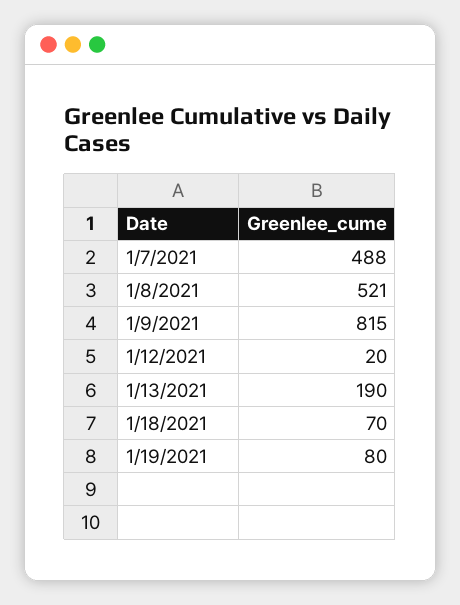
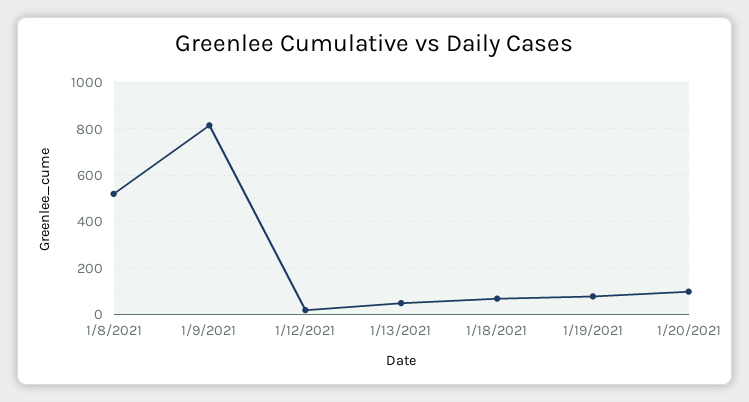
1/7/2021: 488 -> none
1/13/2021: 190 -> 50
1/20/2021: none -> 100

